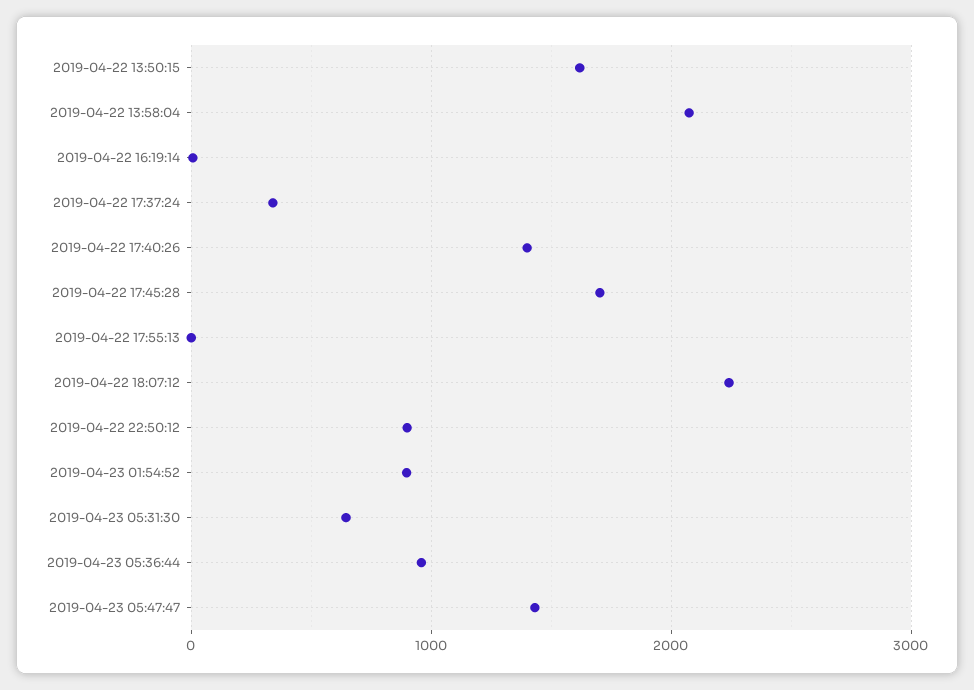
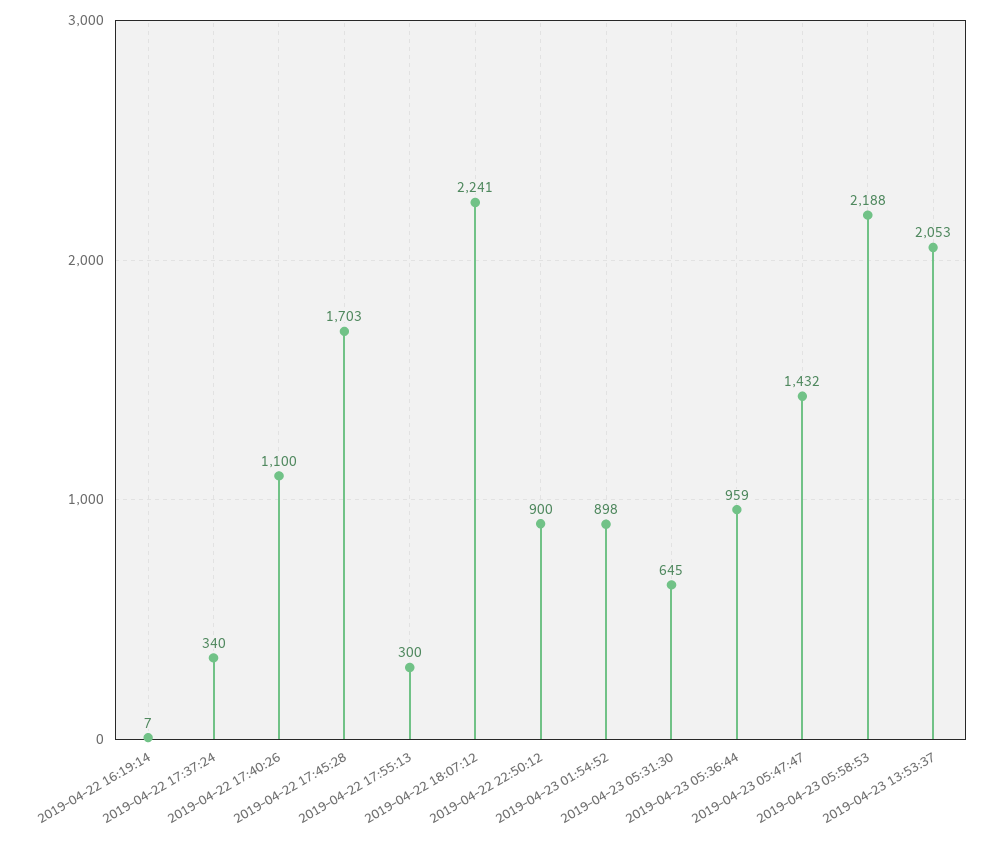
2019-04-22 13:50:15: 1600 -> none
2019-04-22 13:58:04: 2100 -> none
2019-04-22 17:40:26: 1400 -> 1100
2019-04-22 17:55:13: 0 -> 300
2019-04-23 05:58:53: none -> 2188
2019-04-23 13:53:37: none -> 2053

